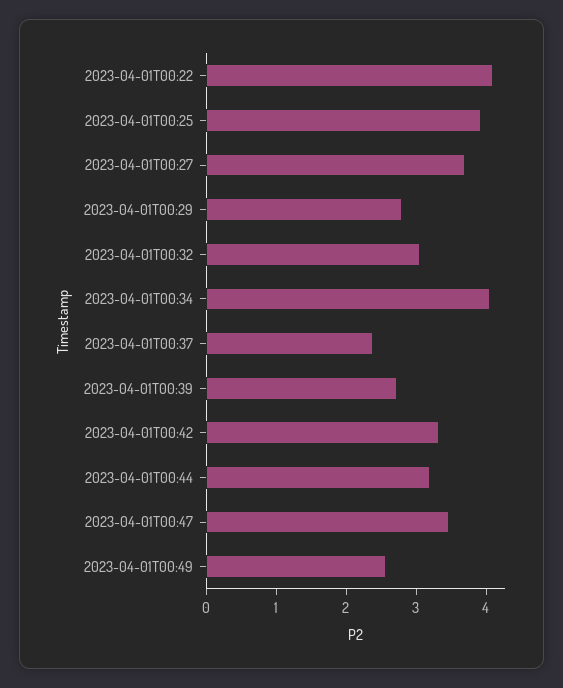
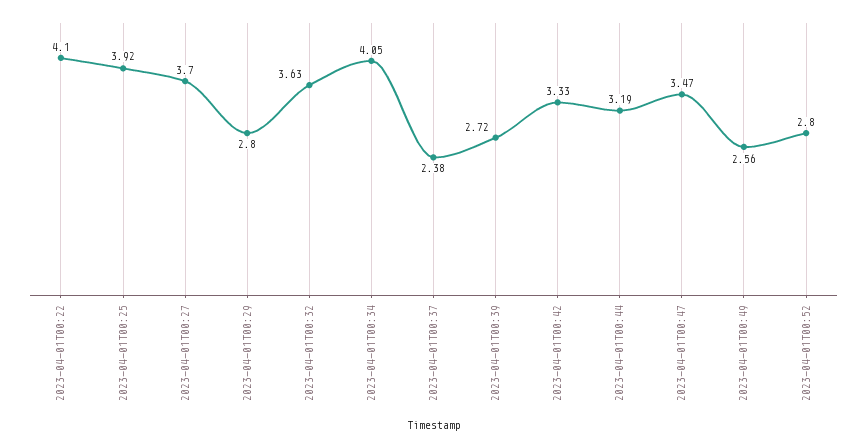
2023-04-01T00:32: 3 -> 3.63
2023-04-01T00:52: none -> 2.8

